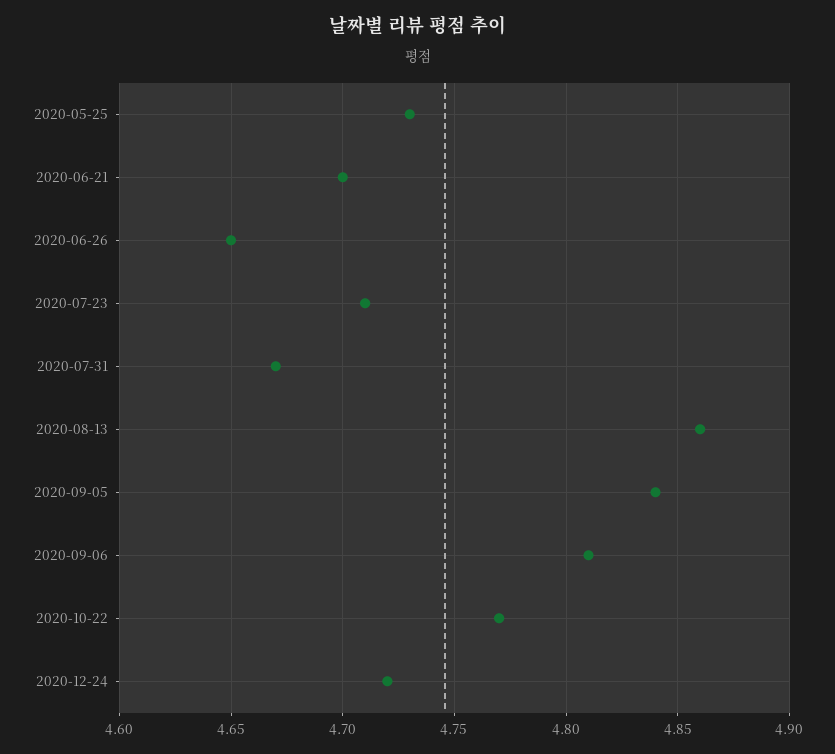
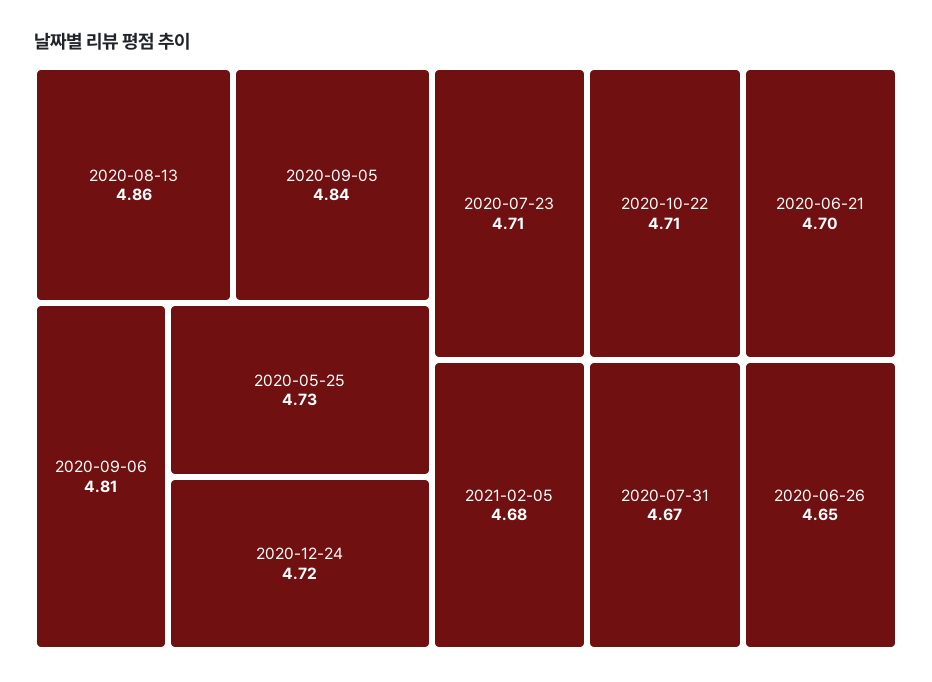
2020-10-22: 4.77 -> 4.71
2021-02-05: none -> 4.68

